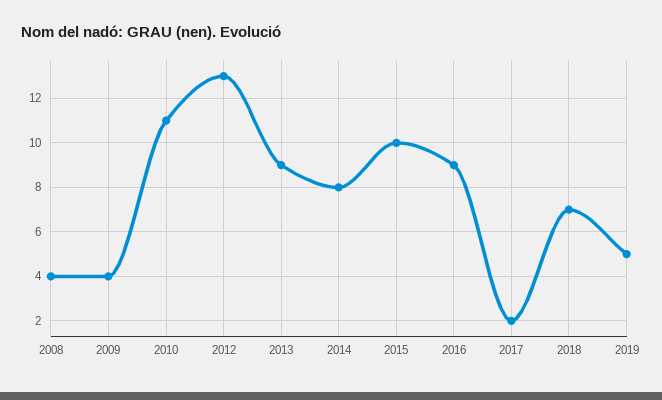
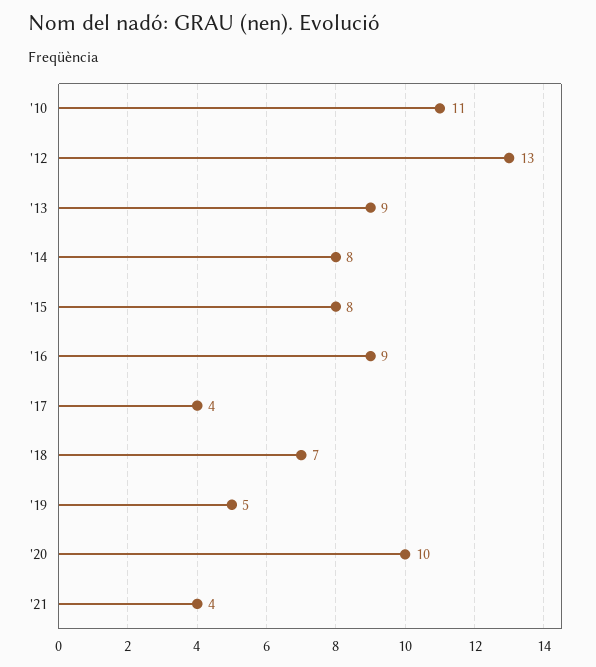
2008: 4 -> none
2009: 4 -> none
2015: 10 -> 8
2017: 2 -> 4
'20: none -> 10
'21: none -> 4

